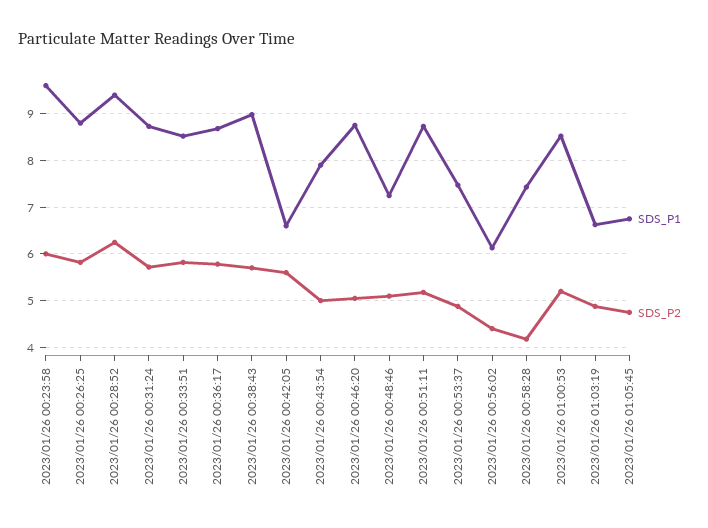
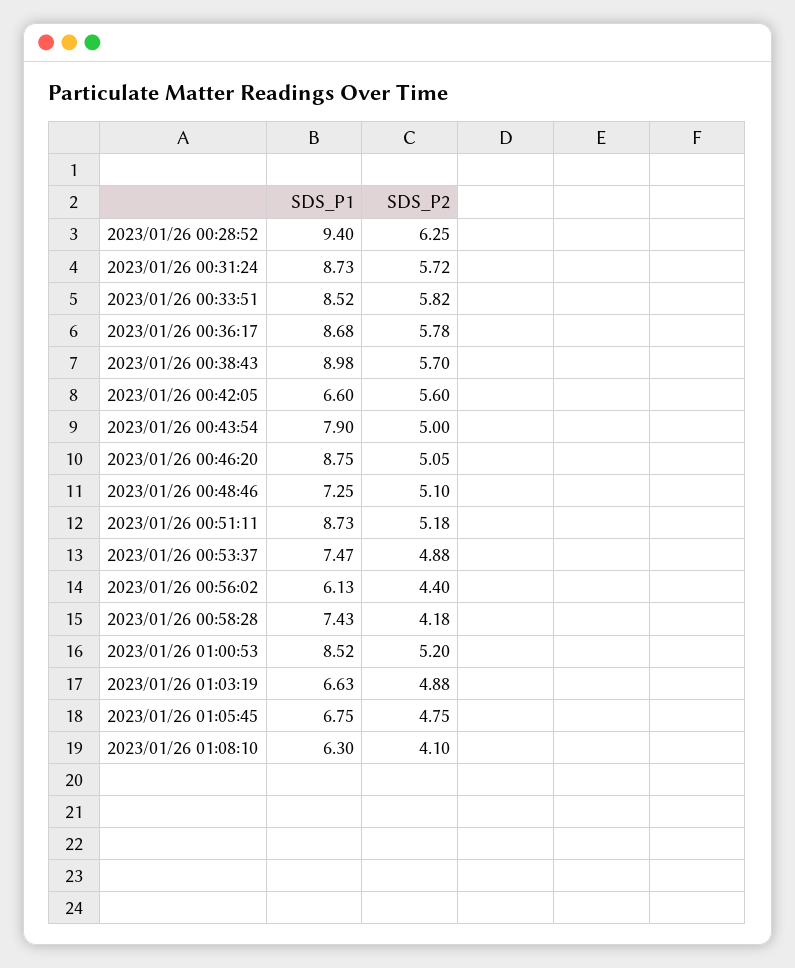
SDS_P1, 2023/01/26 00:23:58: 9.6 -> none
SDS_P2, 2023/01/26 00:23:58: 6 -> none
SDS_P1, 2023/01/26 00:26:25: 8.8 -> none
SDS_P2, 2023/01/26 00:26:25: 5.8 -> none
SDS_P1, 2023/01/26 01:08:10: none -> 6.3
SDS_P2, 2023/01/26 01:08:10: none -> 4.1

